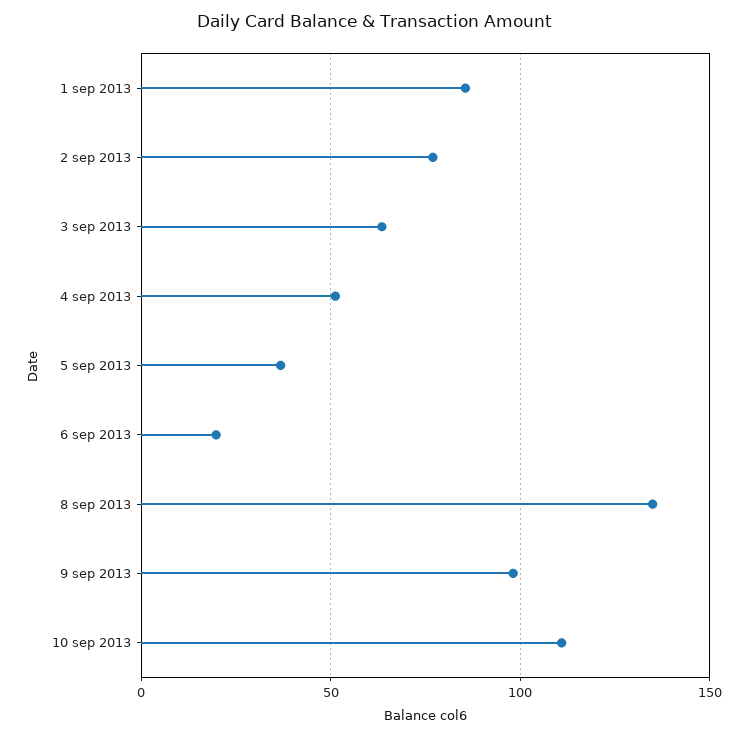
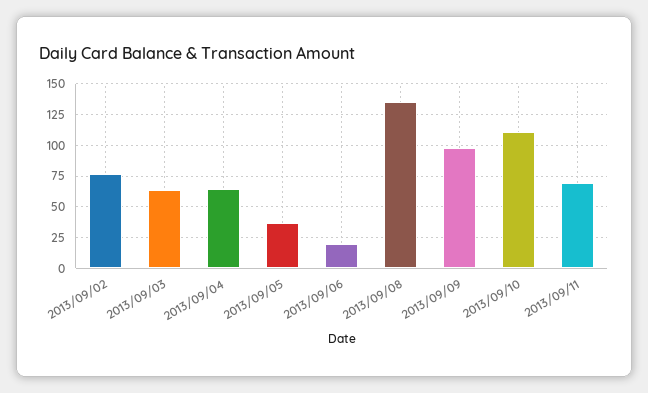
1 sep 2013: 85 -> none
4 sep 2013: 50 -> 65
2013/09/11: none -> 70

